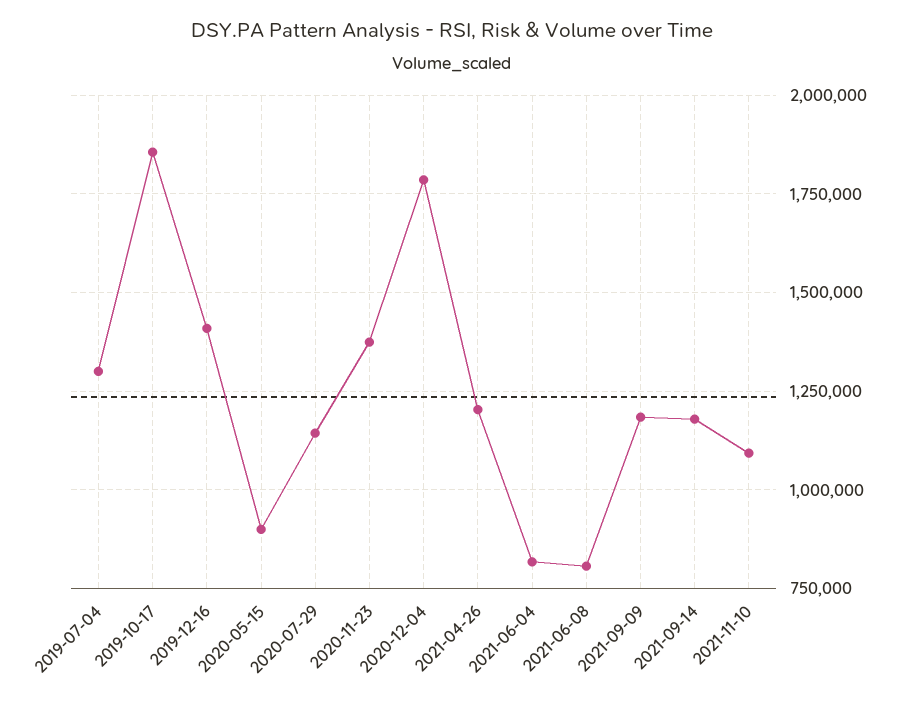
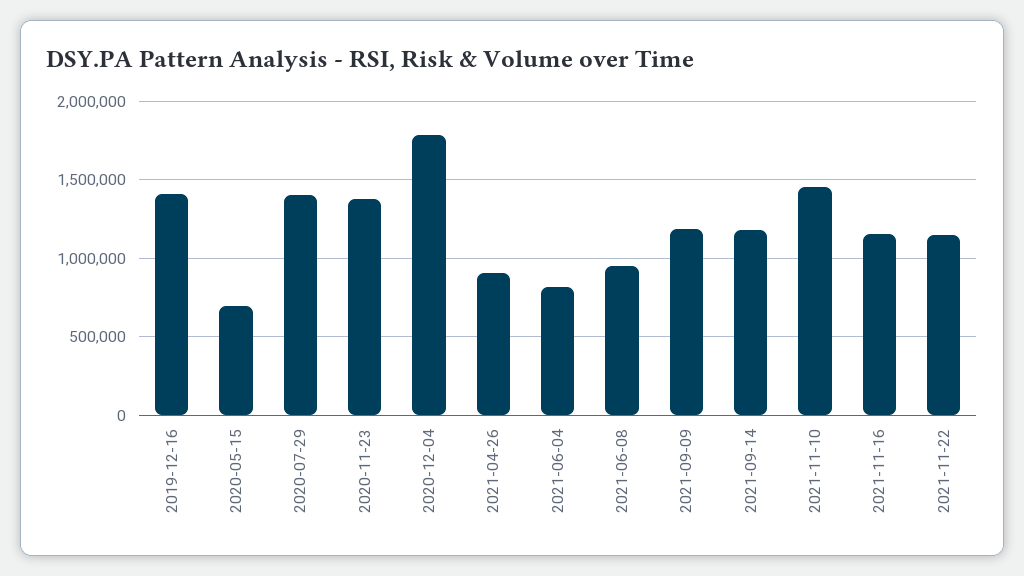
2019-07-04: 1300000 -> none
2019-10-17: 1850000 -> none
2020-05-15: 900000 -> 700000
2020-07-29: 1150000 -> 1400000
2021-04-26: 1200000 -> 900000
2021-06-08: 800000 -> 950000
2021-11-10: 1100000 -> 1450000
2021-11-16: none -> 1150000
2021-11-22: none -> 1150000

